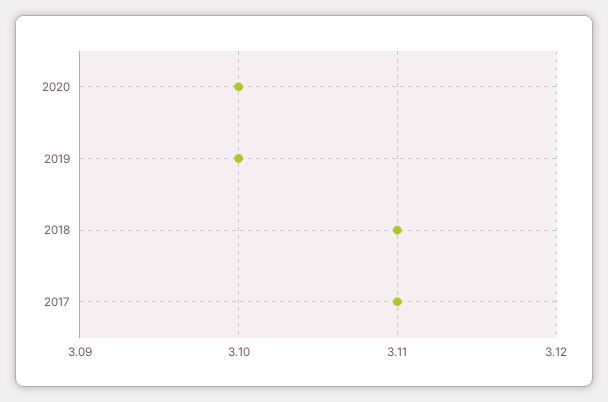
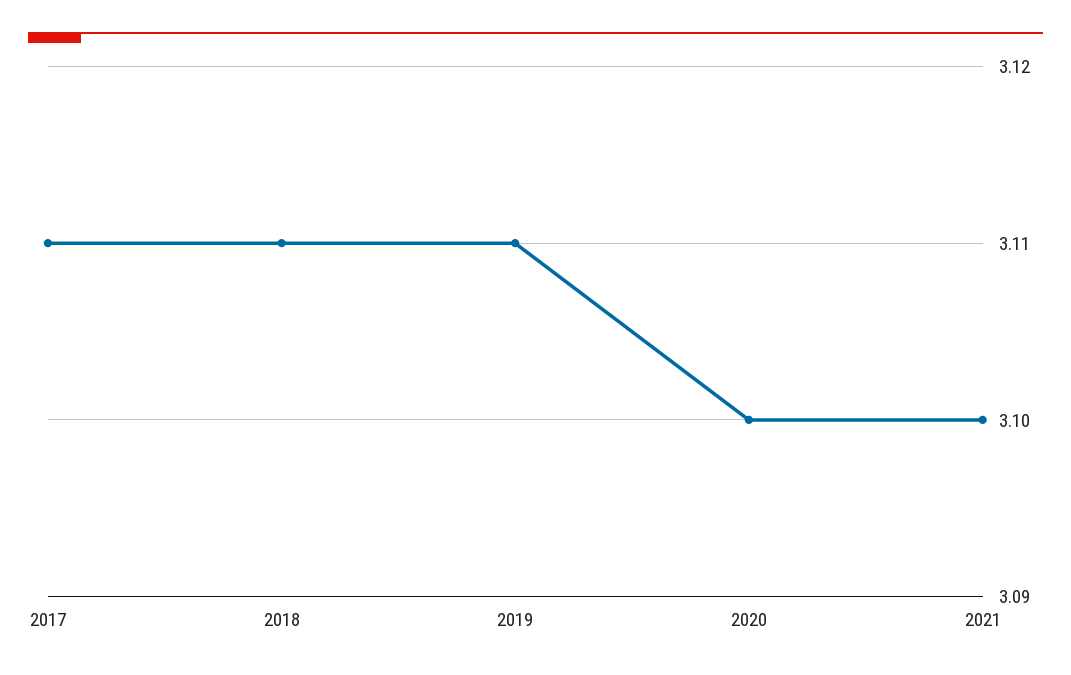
2019: 3.1 -> 3.11
2021: none -> 3.1

